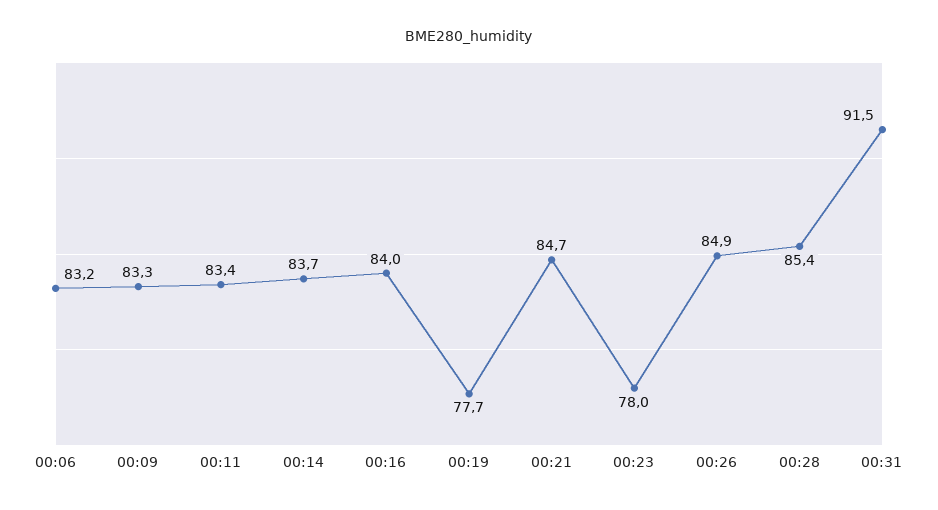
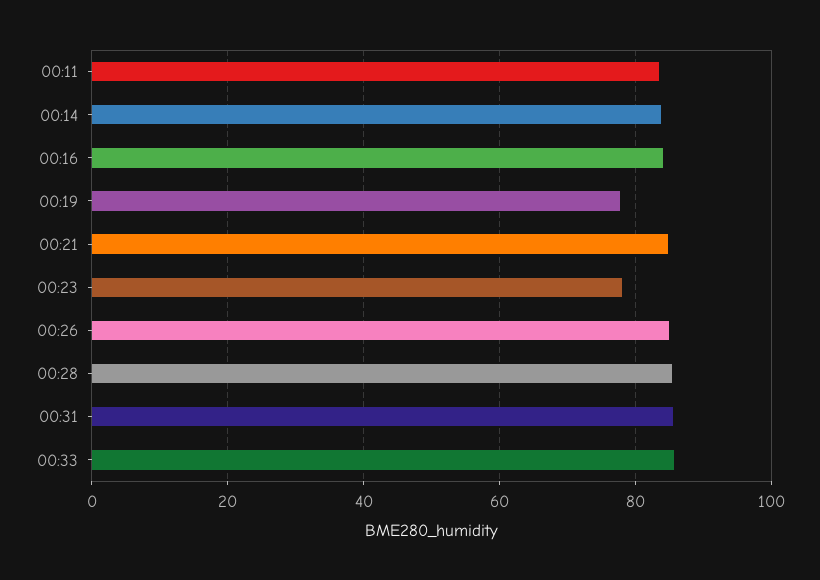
00:06: 83.2 -> none
00:09: 83.3 -> none
00:31: 91.5 -> 86
00:33: none -> 86

